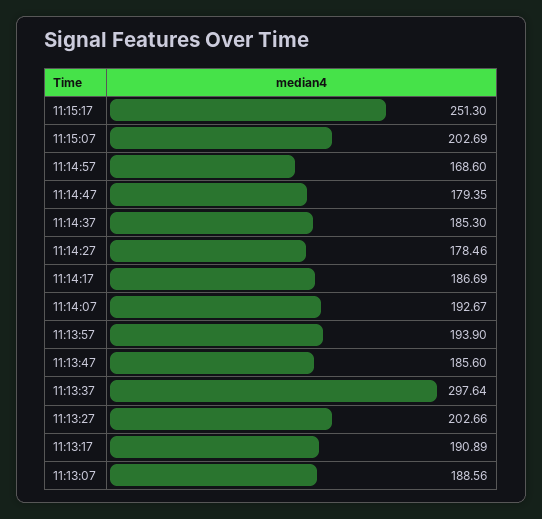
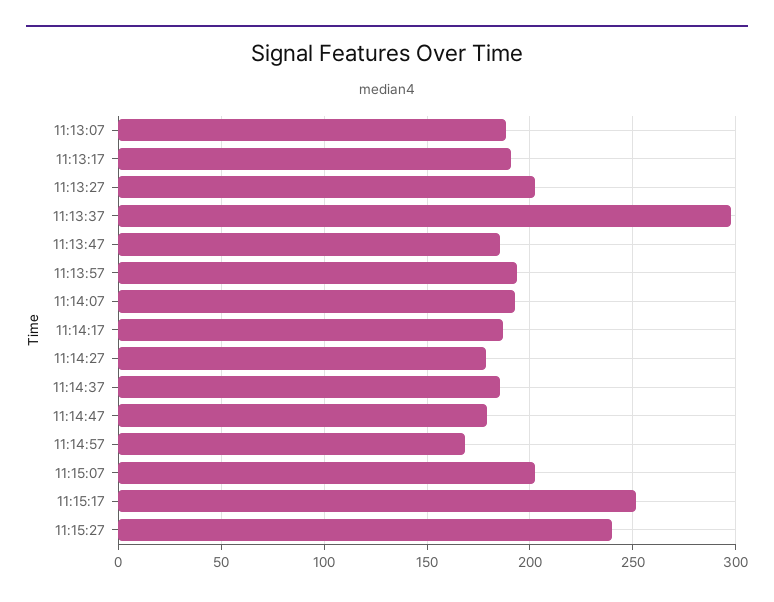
11:15:27: none -> 240

